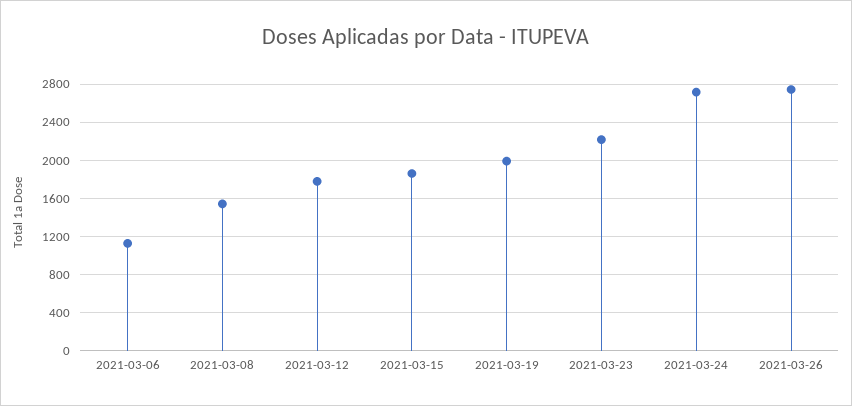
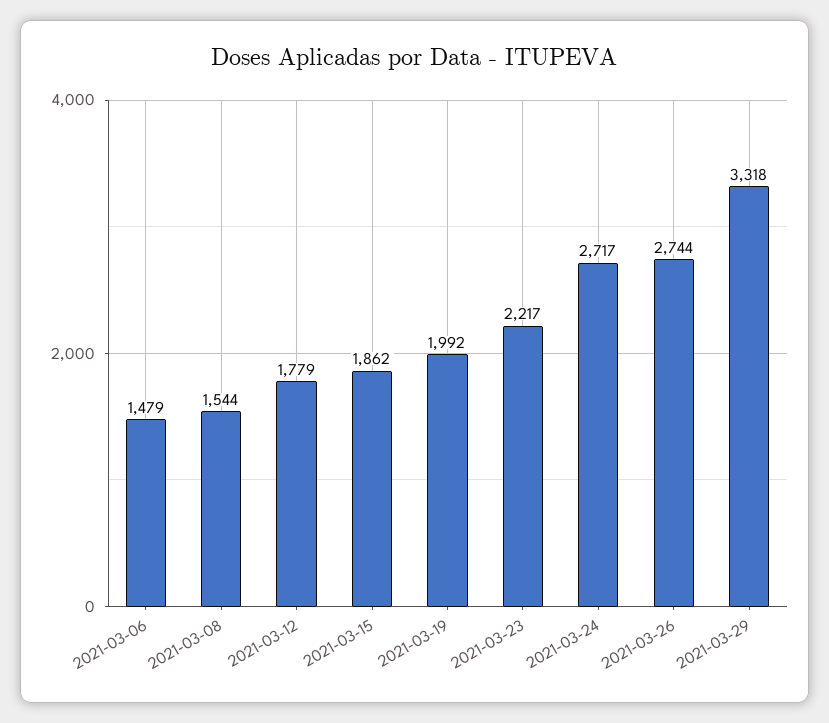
2021-03-06: 1100 -> 1479
2021-03-29: none -> 3318

